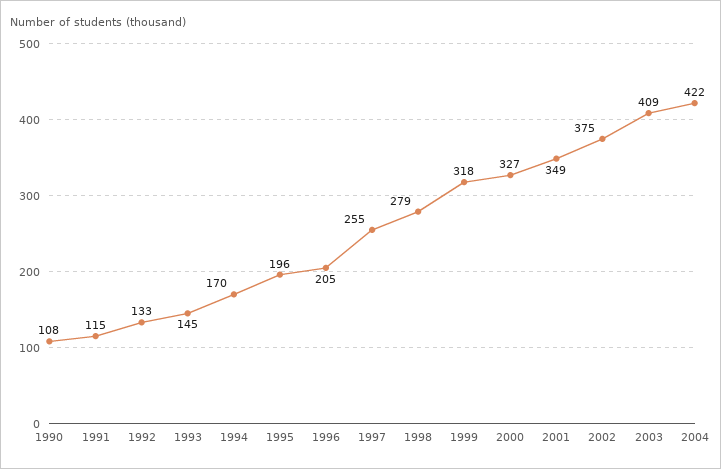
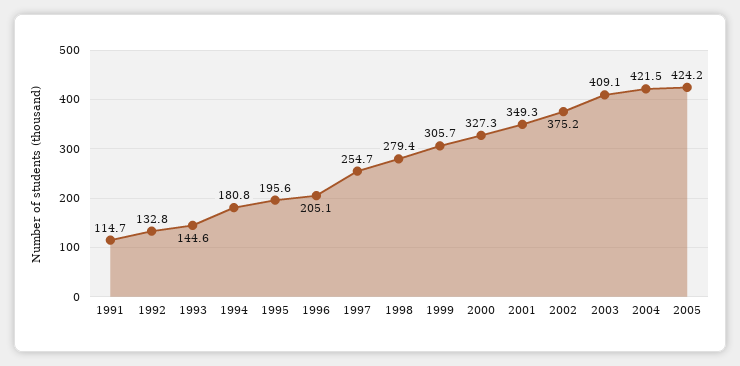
1990: 108 -> none
1994: 170 -> 180.8
1999: 318 -> 305.7
2005: none -> 424.2

